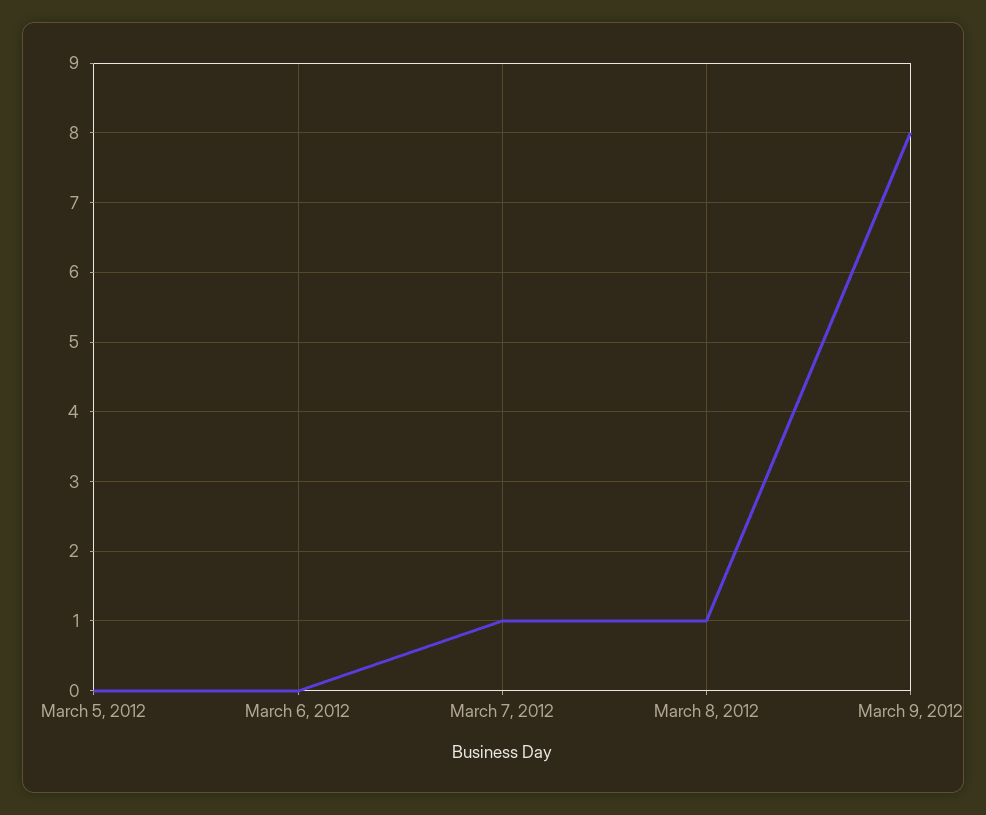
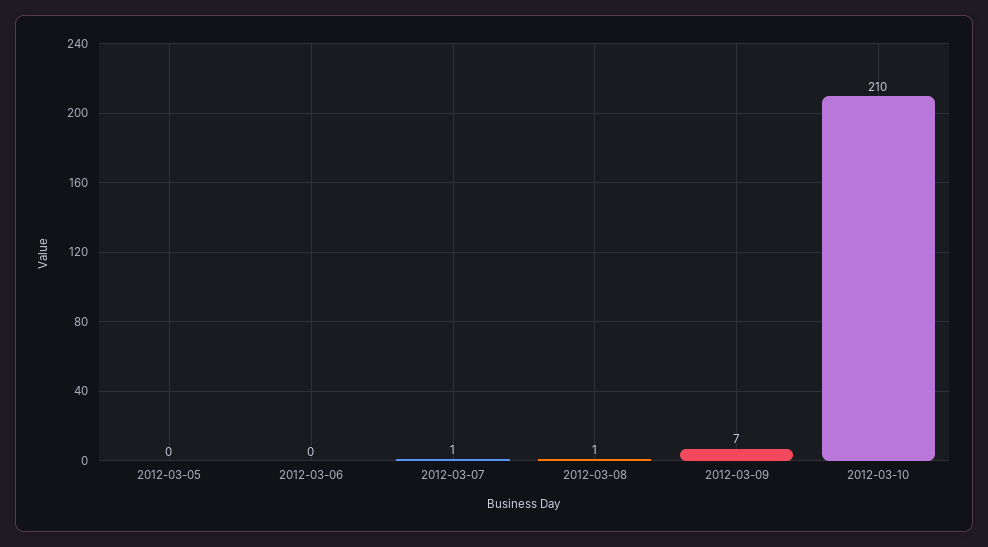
March 9, 2012: 8 -> 7
2012-03-10: none -> 210

